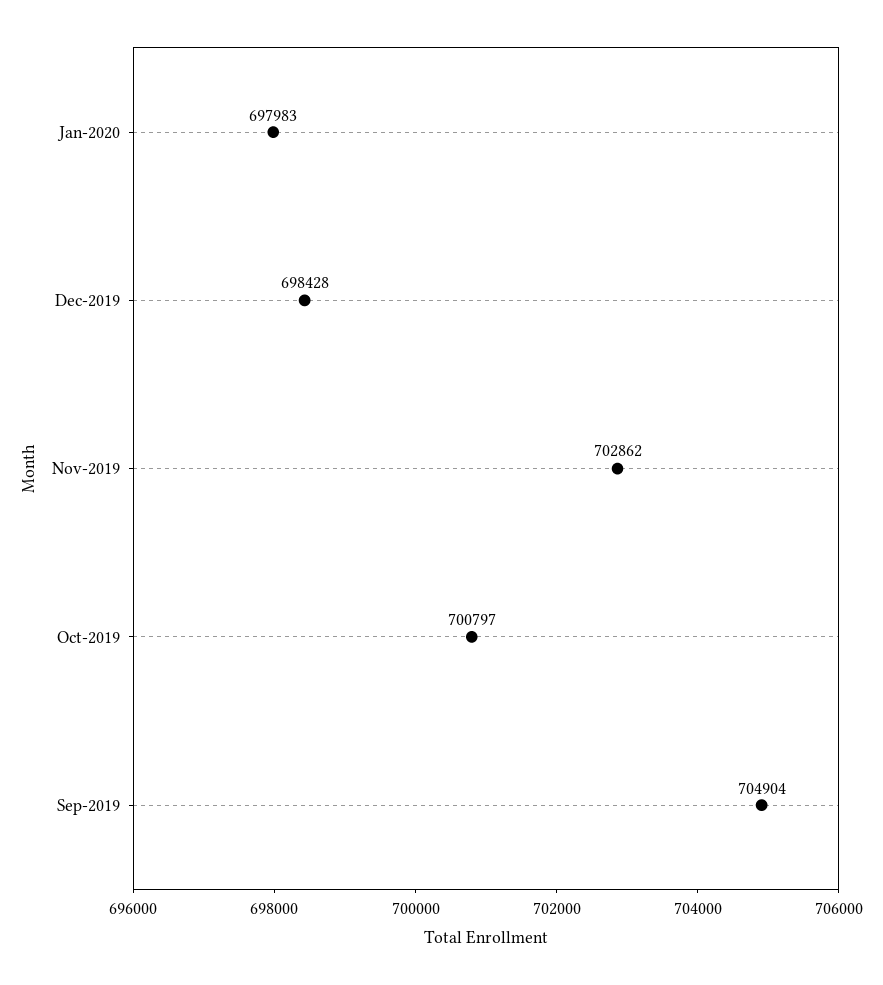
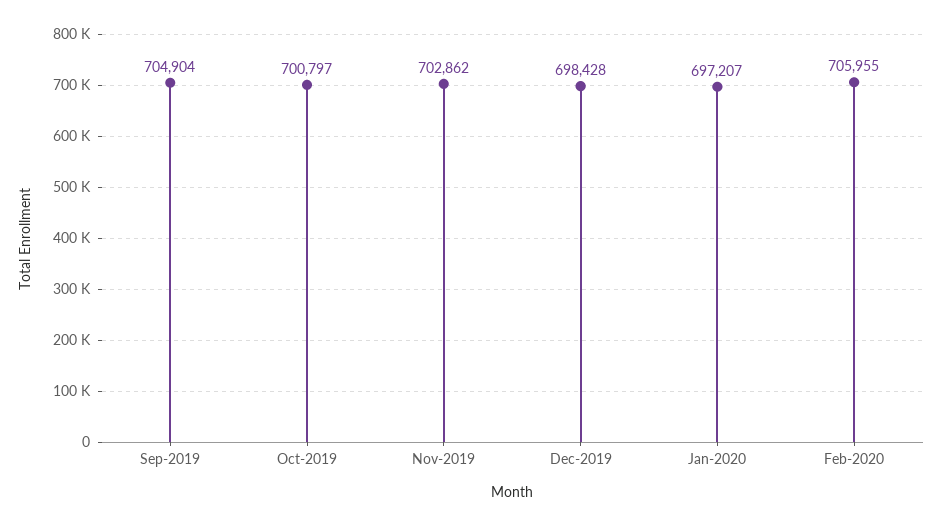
Jan-2020: 697983 -> 697207
Feb-2020: none -> 705955

